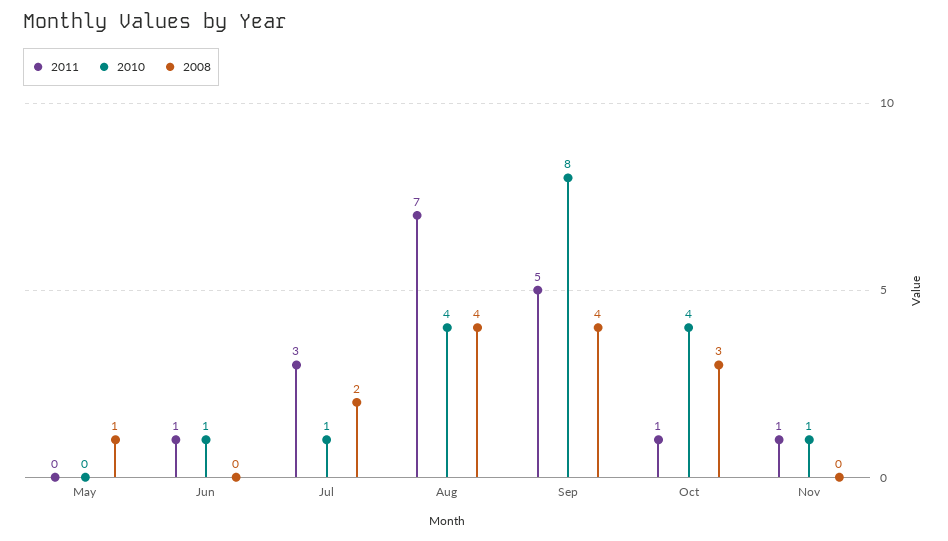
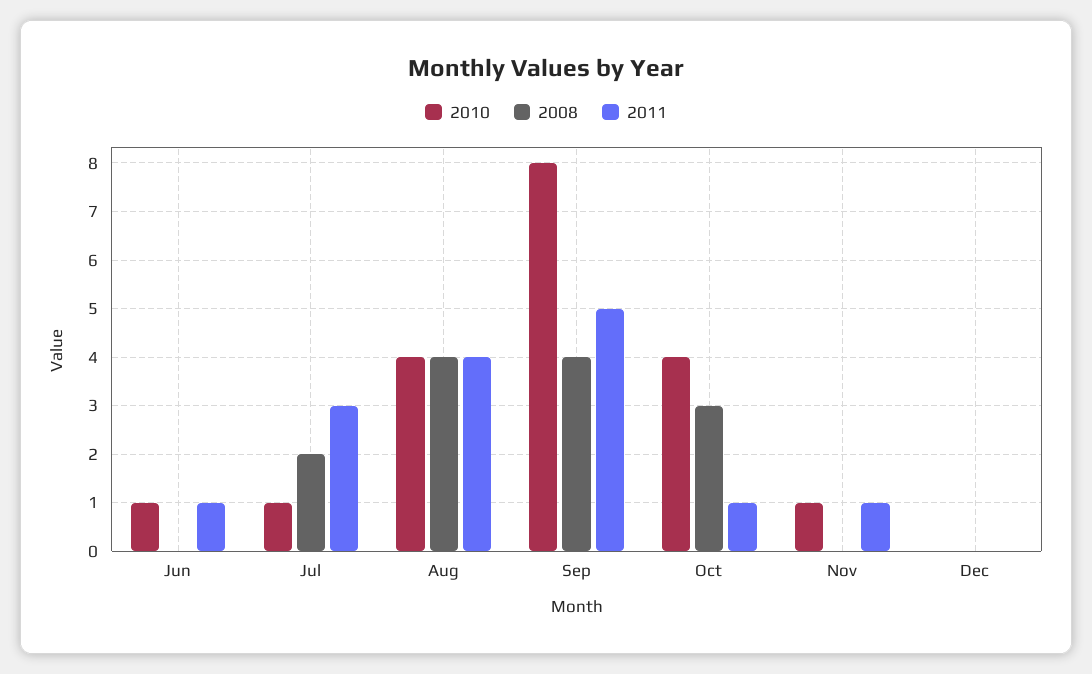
2011, May: 0 -> none
2010, May: 0 -> none
2008, May: 1 -> none
2011, Aug: 7 -> 4
2010, Dec: none -> 0
2008, Dec: none -> 0
2011, Dec: none -> 0

